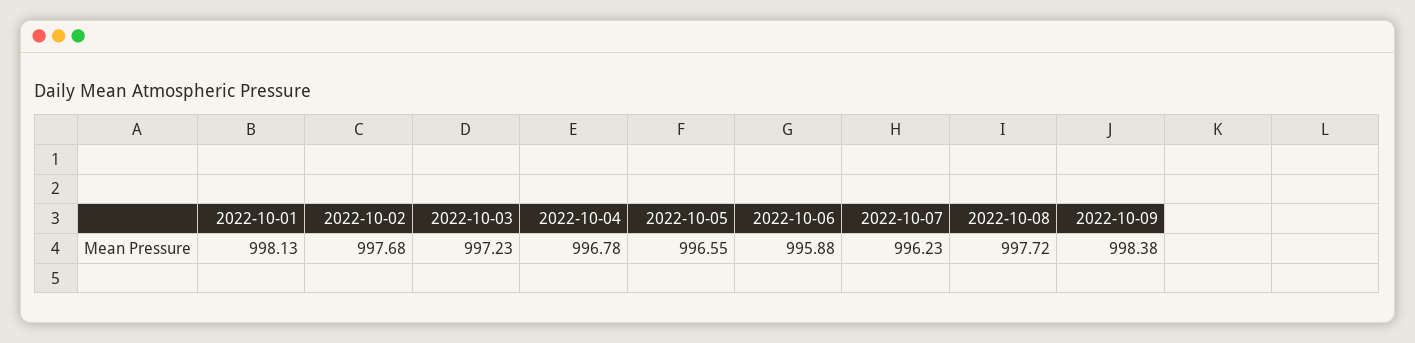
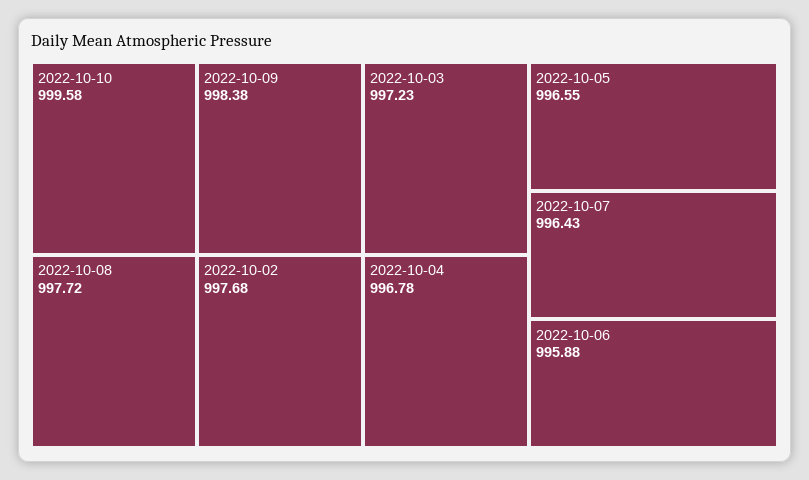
2022-10-01: 998.13 -> none
2022-10-07: 996.23 -> 996.43
2022-10-10: none -> 999.58

